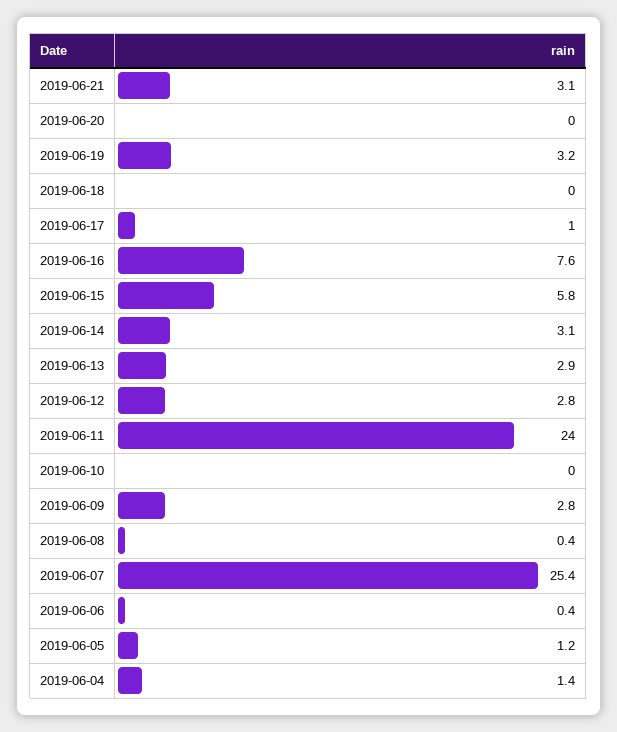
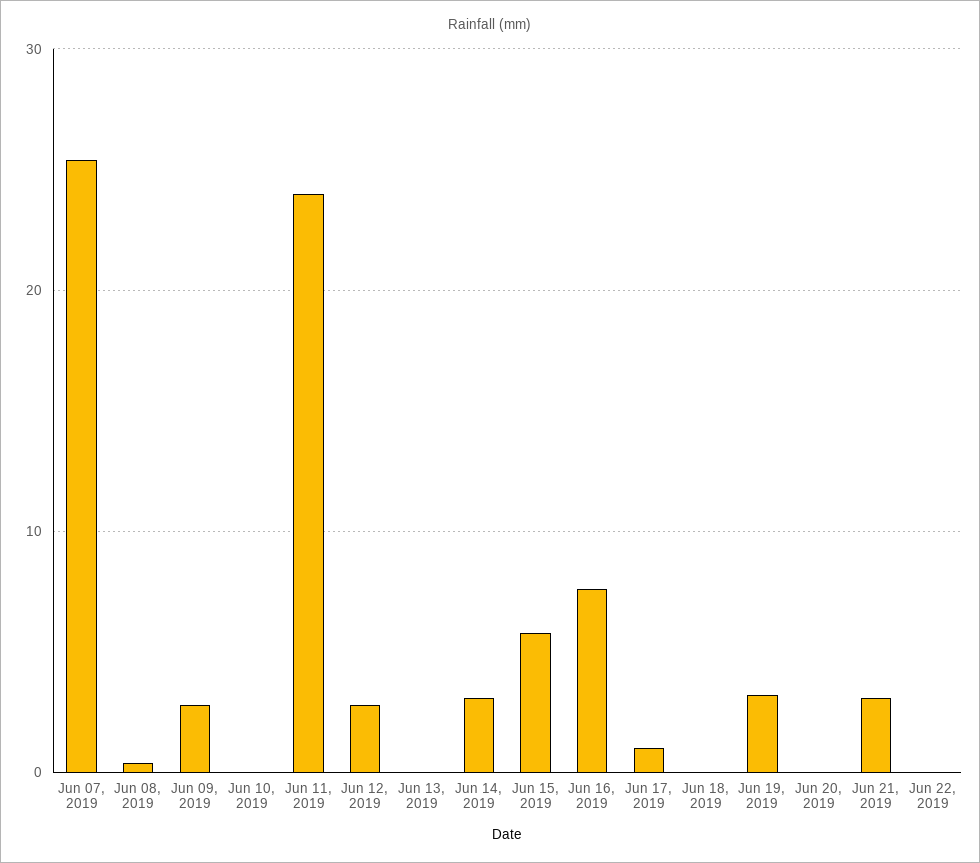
2019-06-13: 2.9 -> 0
2019-06-06: 0.4 -> none
2019-06-05: 1.2 -> none
2019-06-04: 1.4 -> none
Jun 22, 2019: none -> 0

